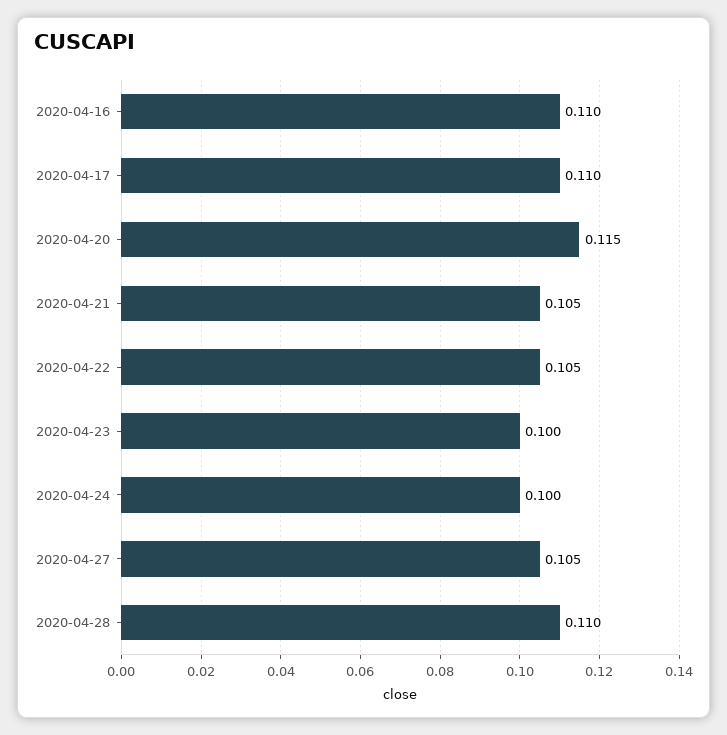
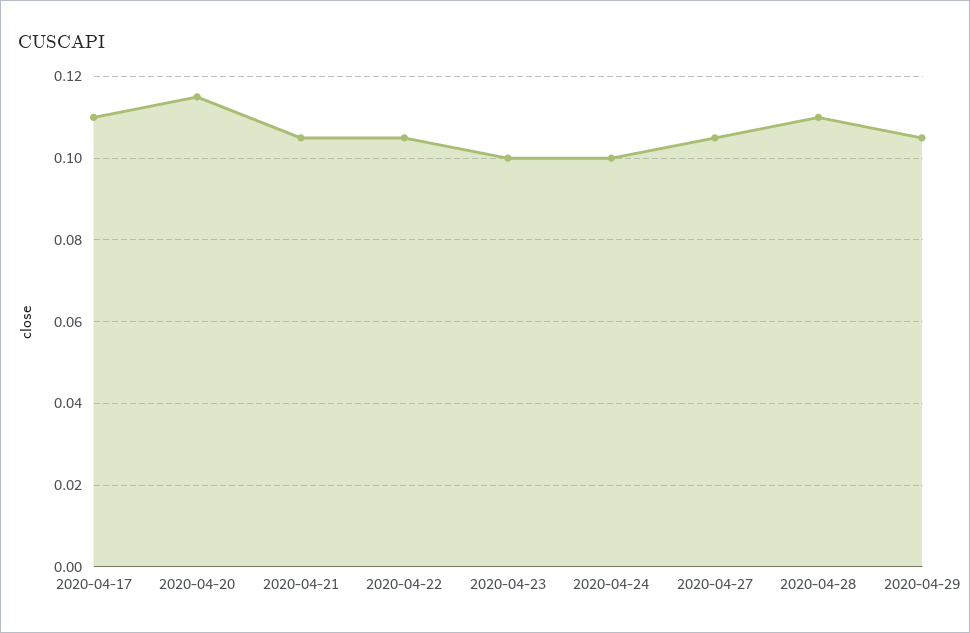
2020-04-16: 0.11 -> none
2020-04-29: none -> 0.105

